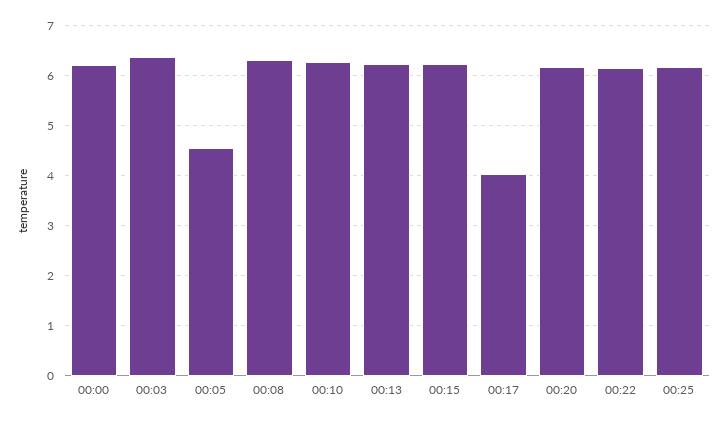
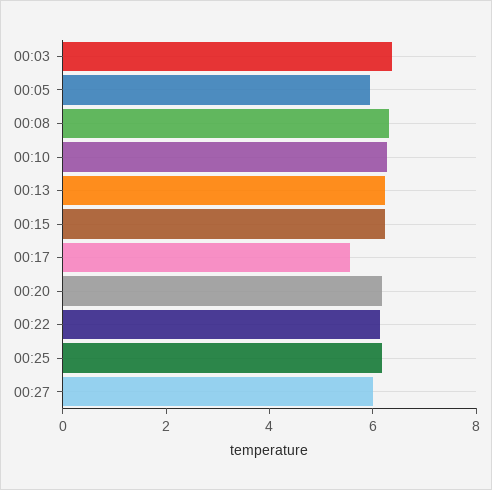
00:00: 6.2 -> none
00:05: 4.6 -> 6
00:17: 4 -> 5.5
00:27: none -> 6

